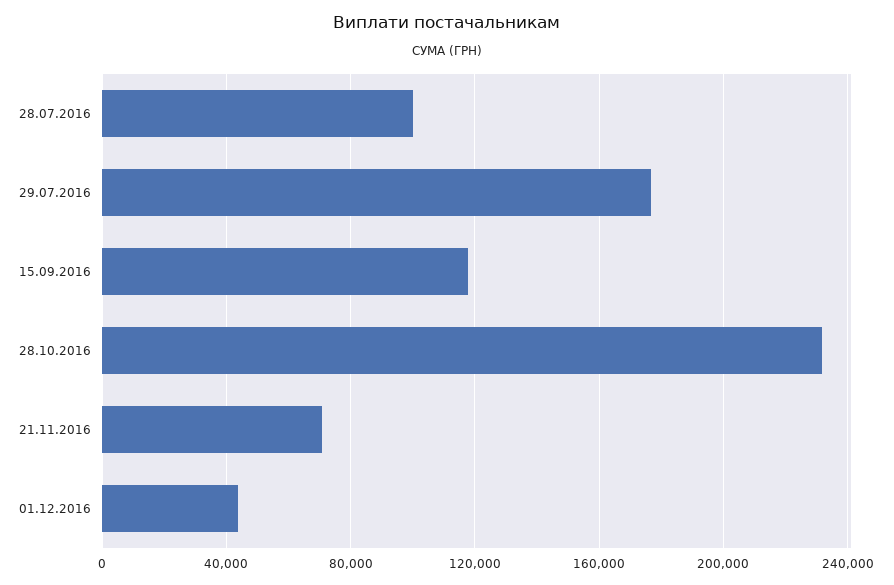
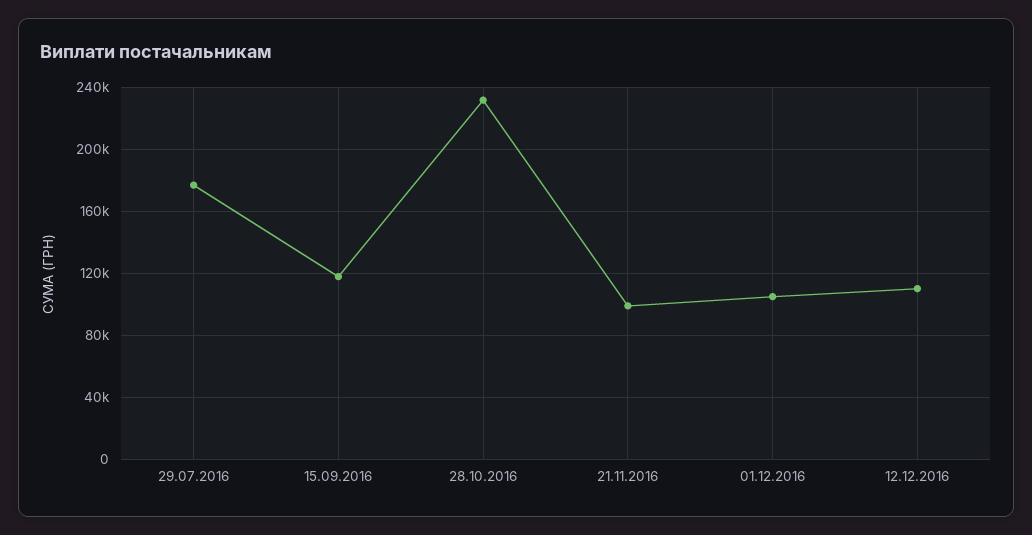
28.07.2016: 100000 -> none
21.11.2016: 70000 -> 100000
01.12.2016: 45000 -> 105000
12.12.2016: none -> 110000

